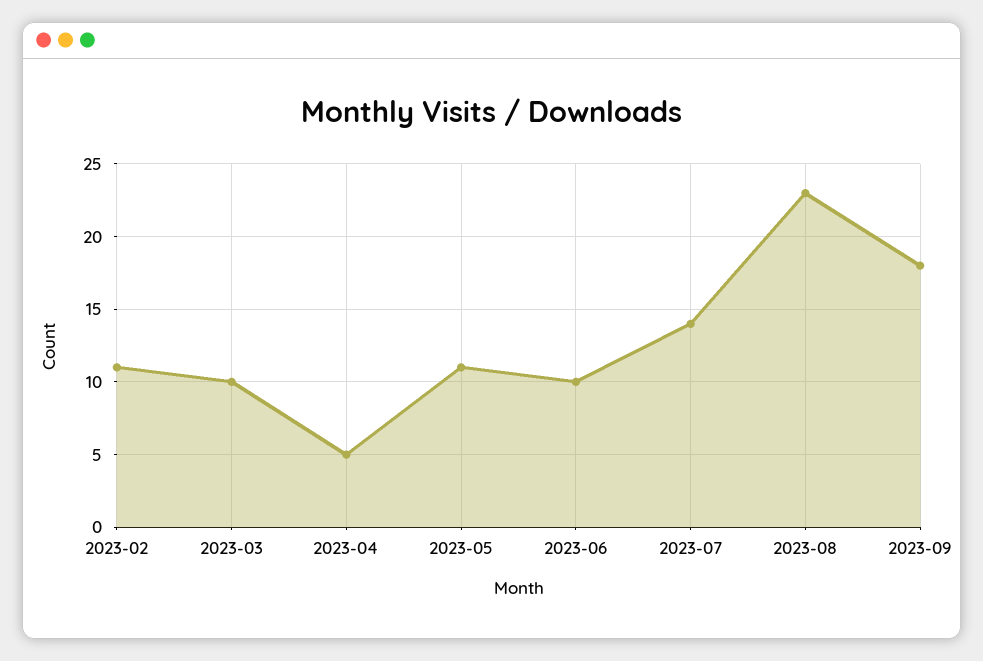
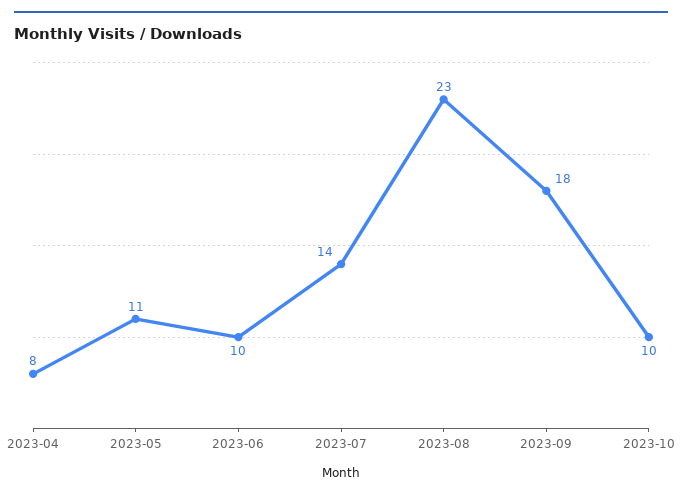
2023-02: 11 -> none
2023-03: 10 -> none
2023-04: 5 -> 8
2023-10: none -> 10

